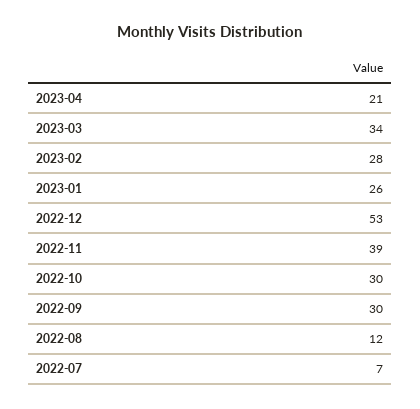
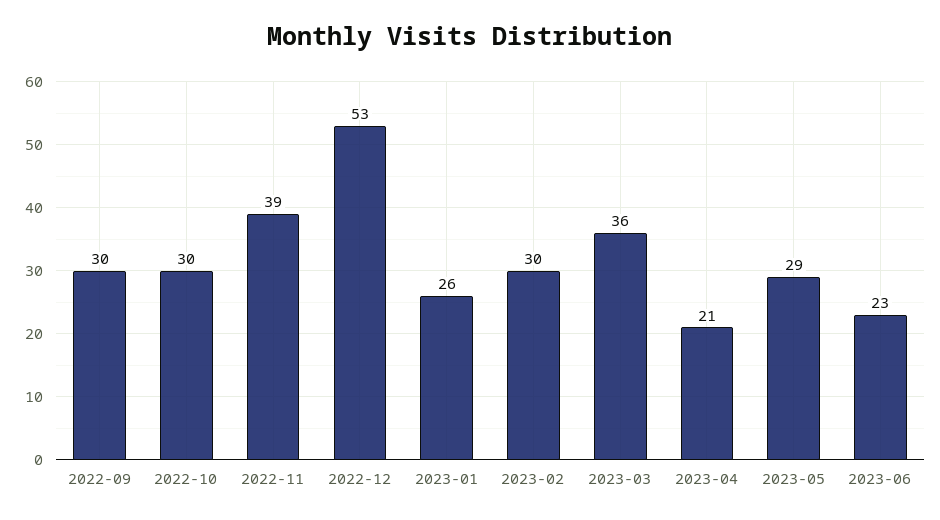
2023-03: 34 -> 36
2023-02: 28 -> 30
2022-08: 12 -> none
2022-07: 7 -> none
2023-05: none -> 29
2023-06: none -> 23

